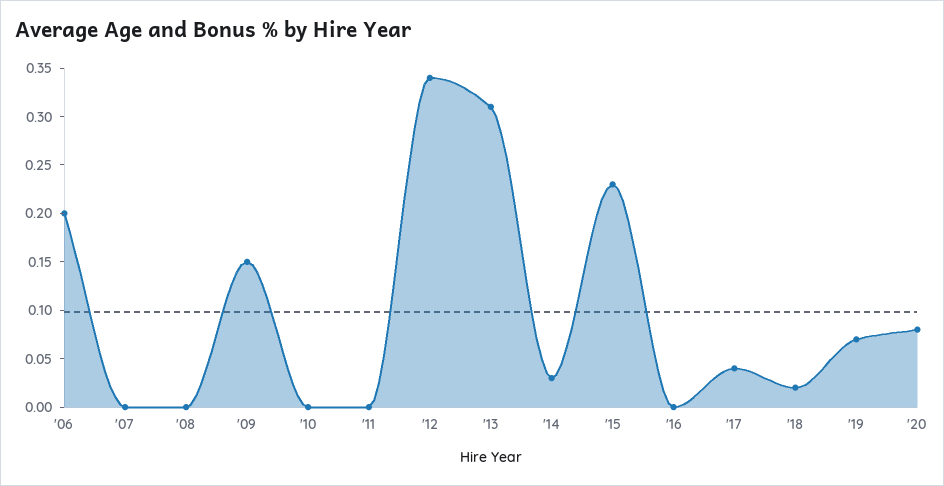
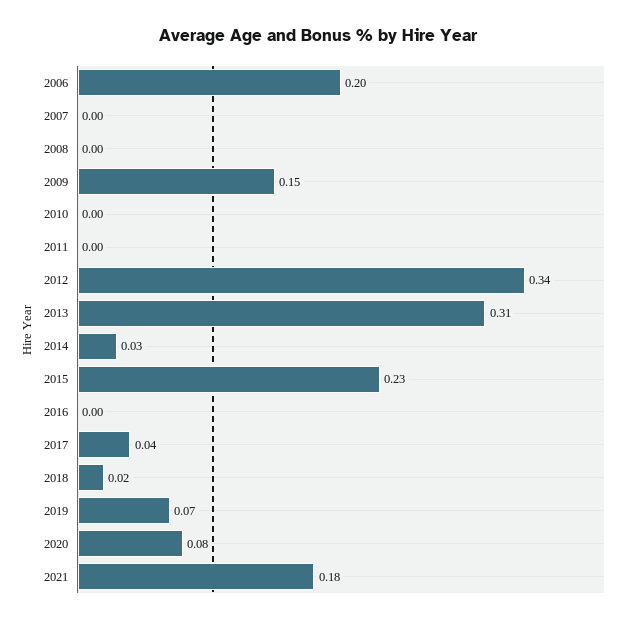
2021: none -> 0.18

